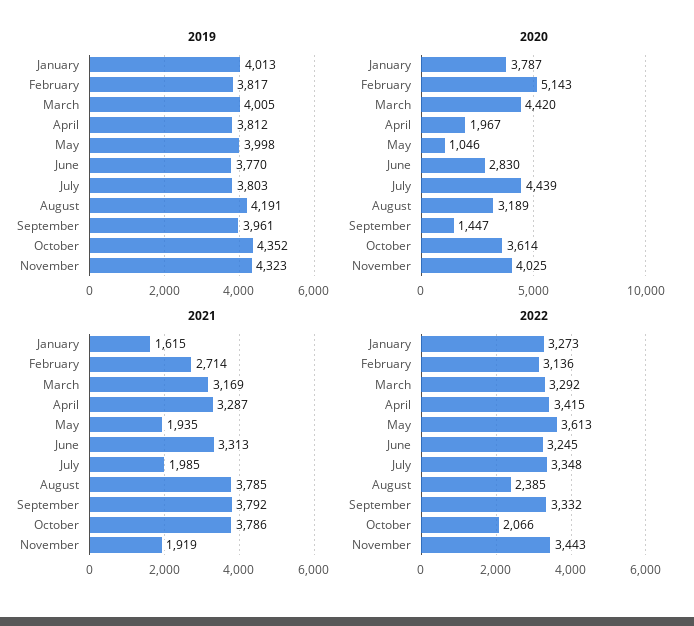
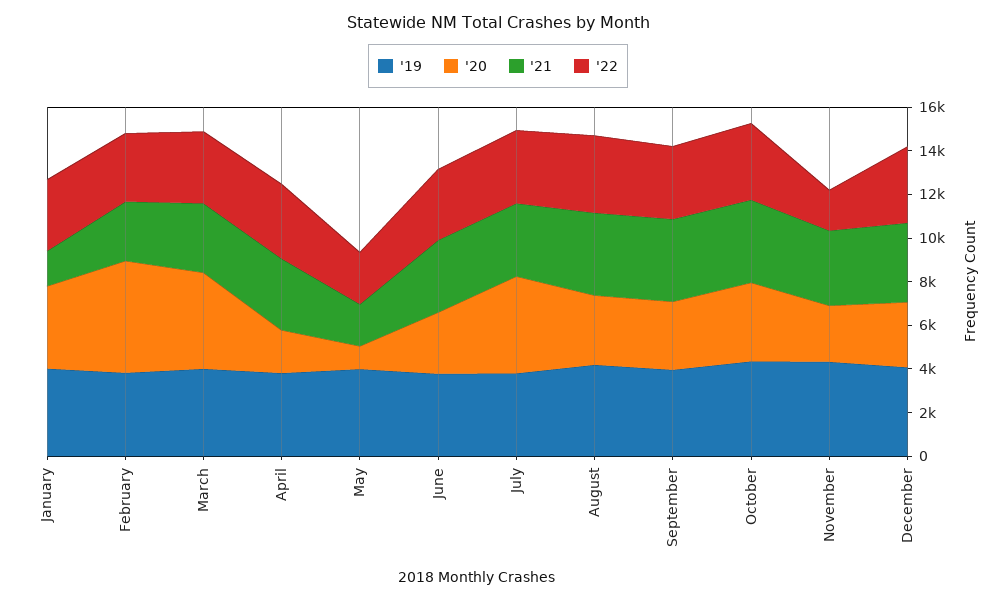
2020, September: 1447 -> 3000
2020, November: 4025 -> 2500
2021, July: 1985 -> 3500
2021, November: 1919 -> 3500
2022, May: 3613 -> 2500
2022, August: 2385 -> 3500
2022, October: 2066 -> 3500
2022, November: 3443 -> 2000
2019, December: none -> 4000
2020, December: none -> 3000
2021, December: none -> 3500
2022, December: none -> 3500

